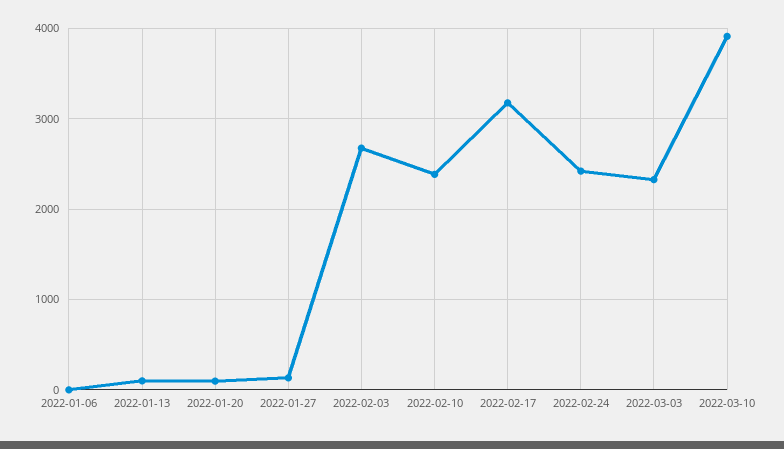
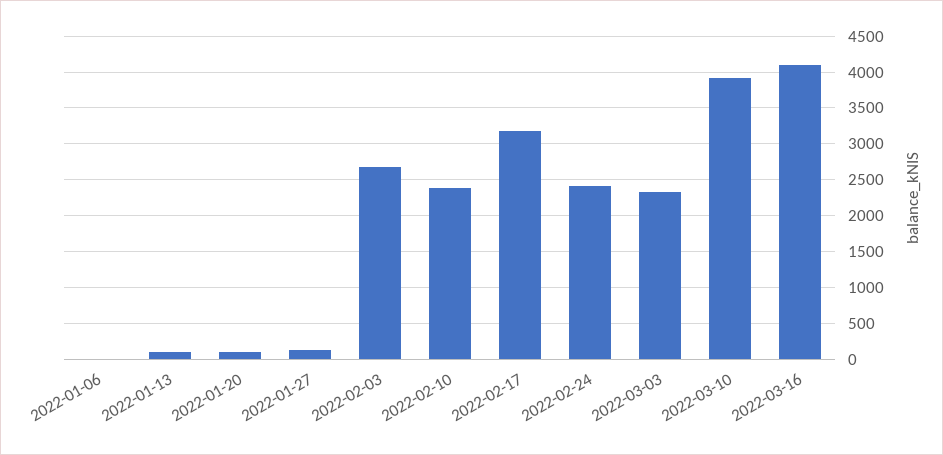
2022-03-16: none -> 4100

